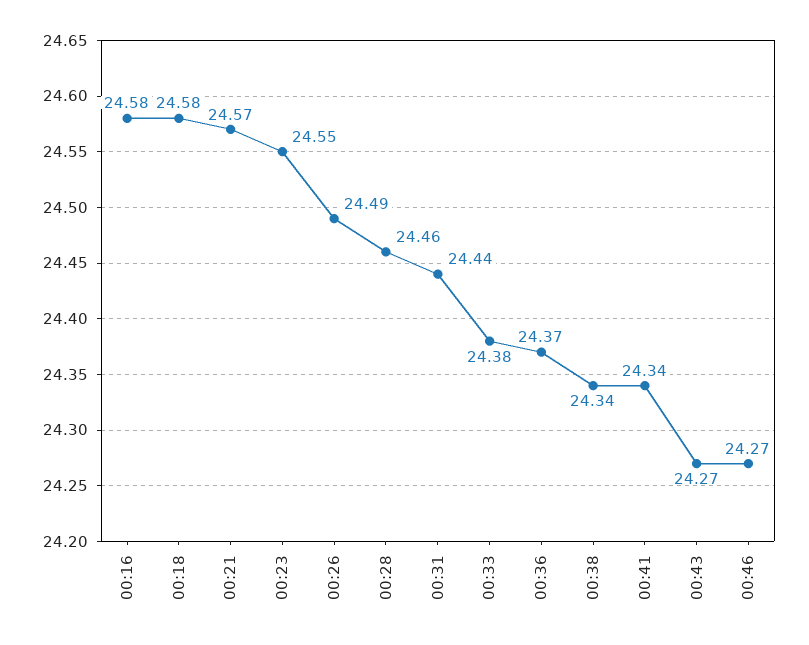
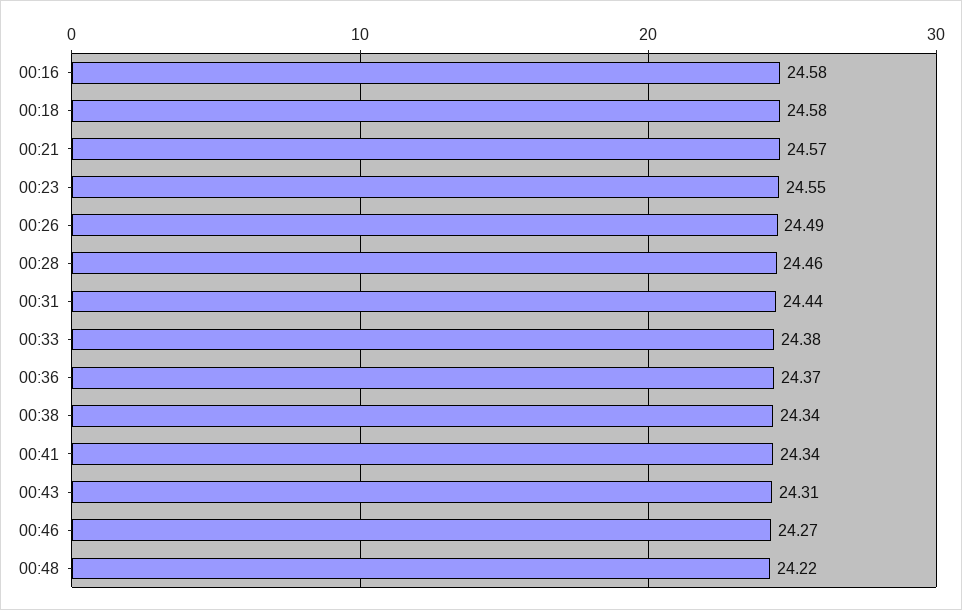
00:43: 24.27 -> 24.31
00:48: none -> 24.22

